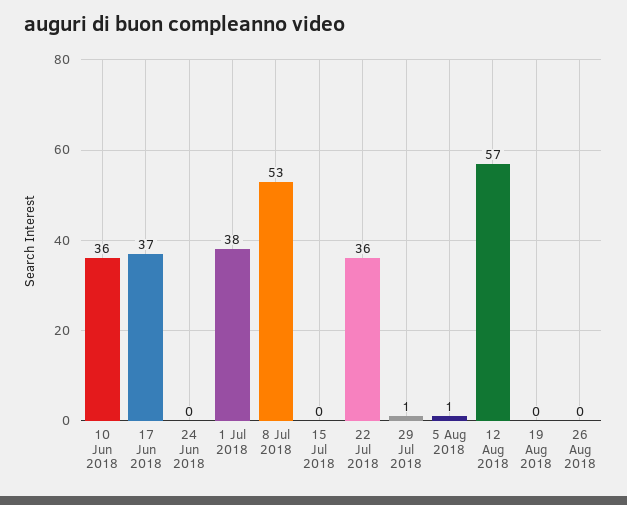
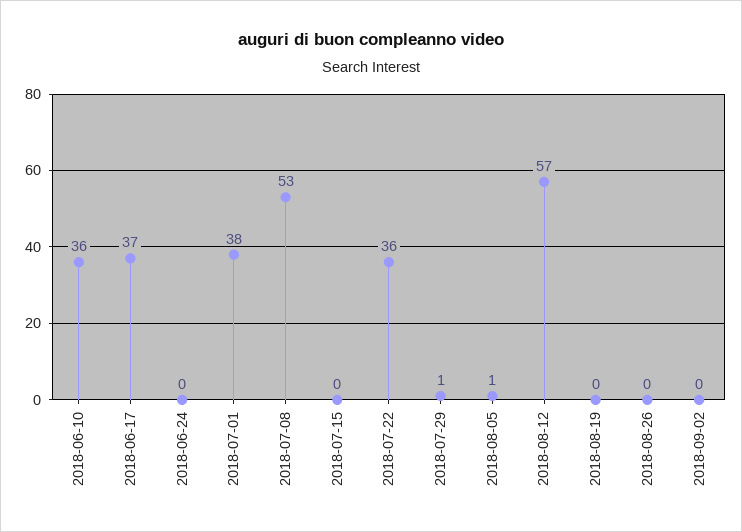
2018-09-02: none -> 0

